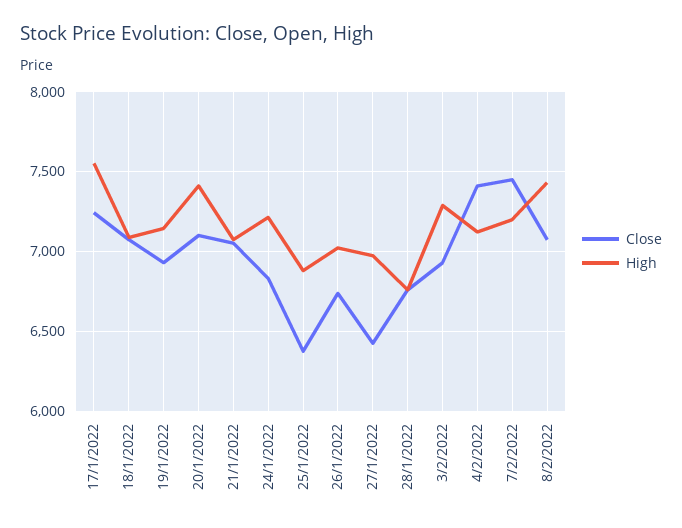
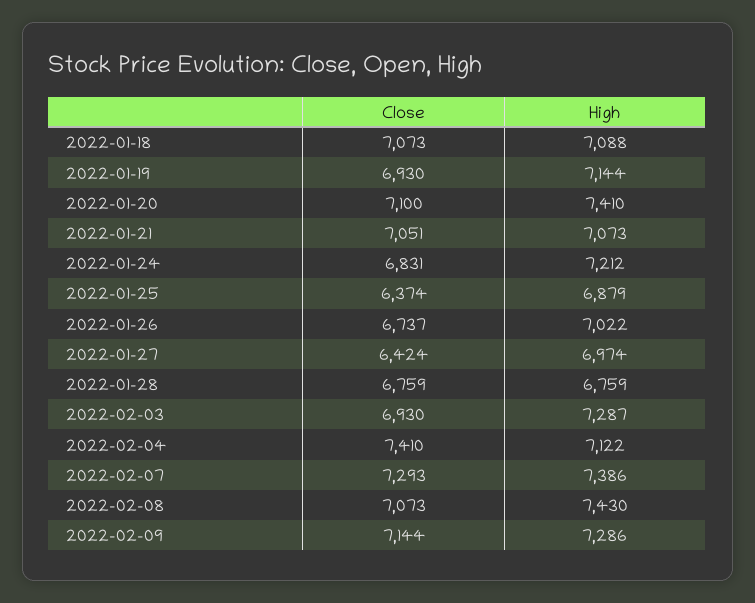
Close, 17/1/2022: 7250 -> none
High, 17/1/2022: 7550 -> none
Close, 7/2/2022: 7450 -> 7293
High, 7/2/2022: 7200 -> 7386
Close, 2022-02-09: none -> 7144
High, 2022-02-09: none -> 7286

